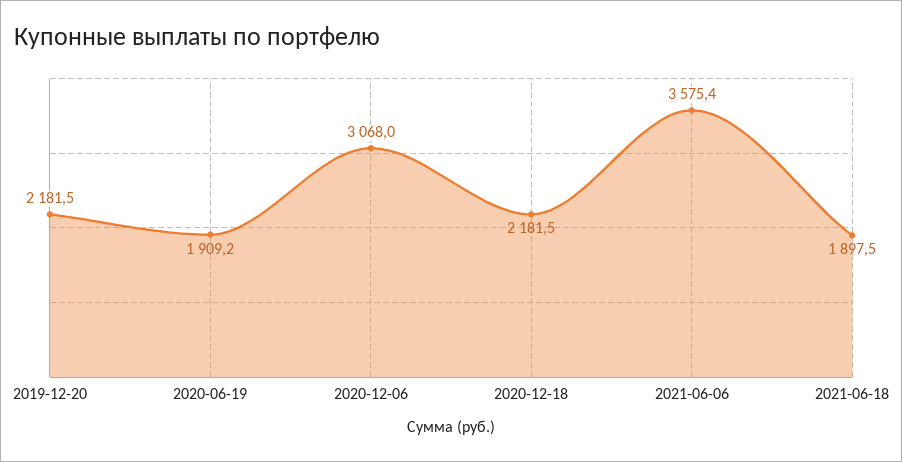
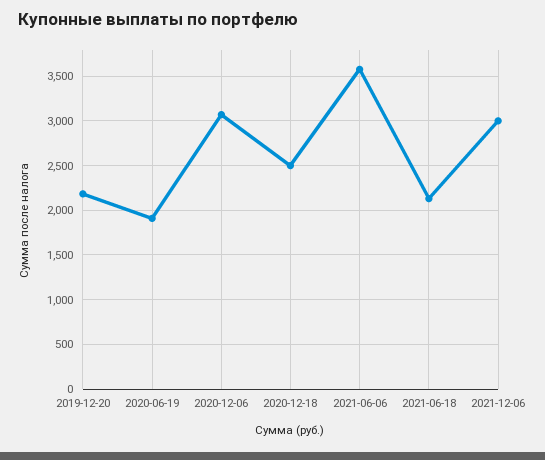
2020-12-18: 2181.5 -> 2500
2021-06-18: 1897.5 -> 2100
2021-12-06: none -> 3000

